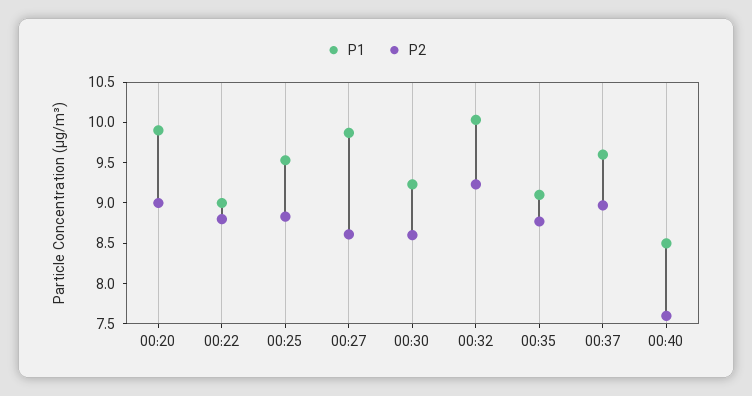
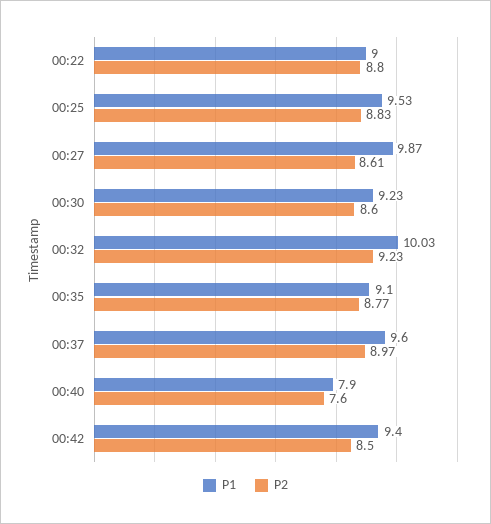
P1, 00:20: 9.9 -> none
P2, 00:20: 9 -> none
P1, 00:40: 8.5 -> 7.9
P1, 00:42: none -> 9.4
P2, 00:42: none -> 8.5

